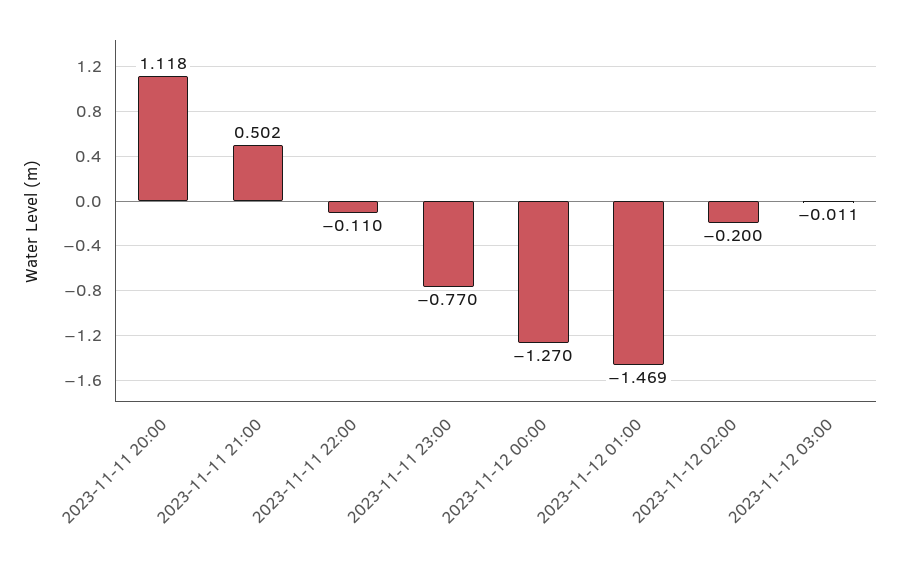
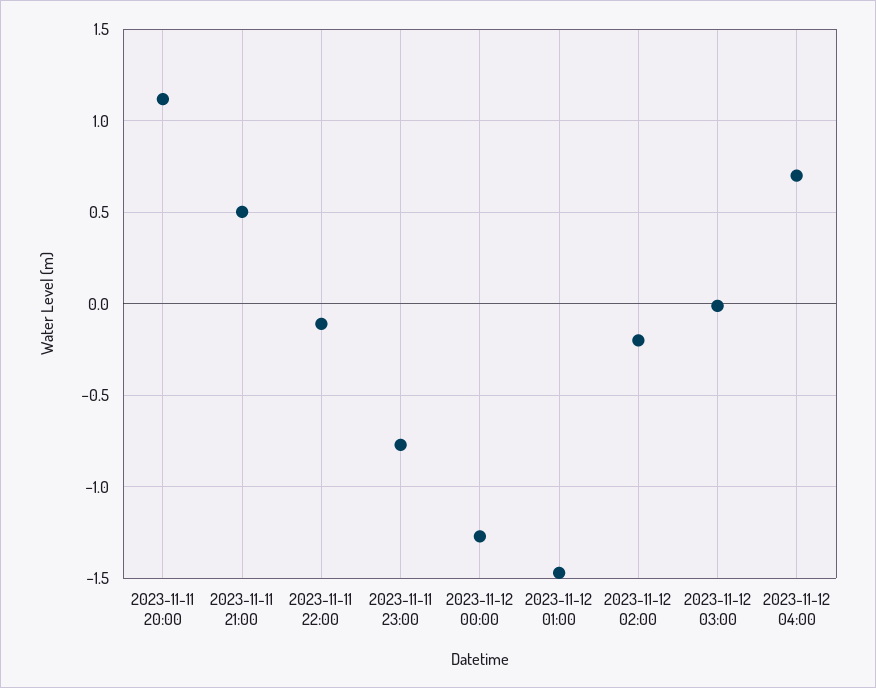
2023-11-12 04:00: none -> 0.7

